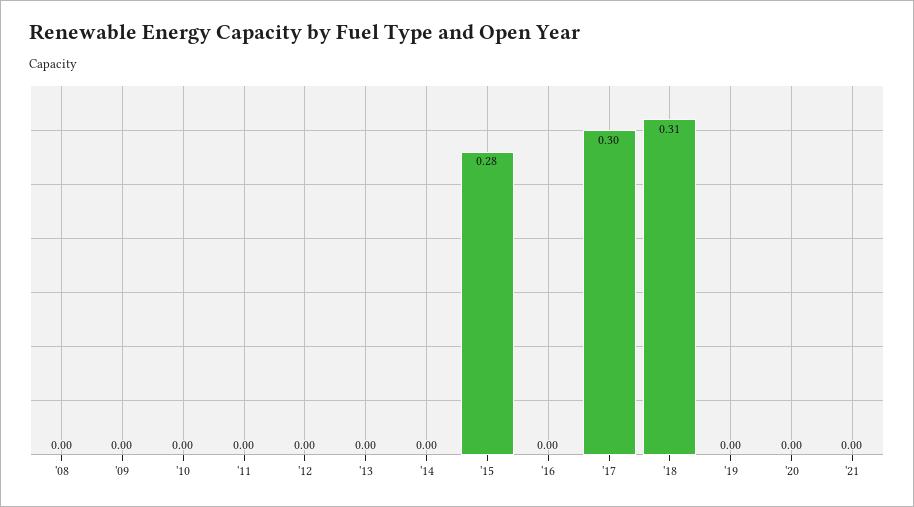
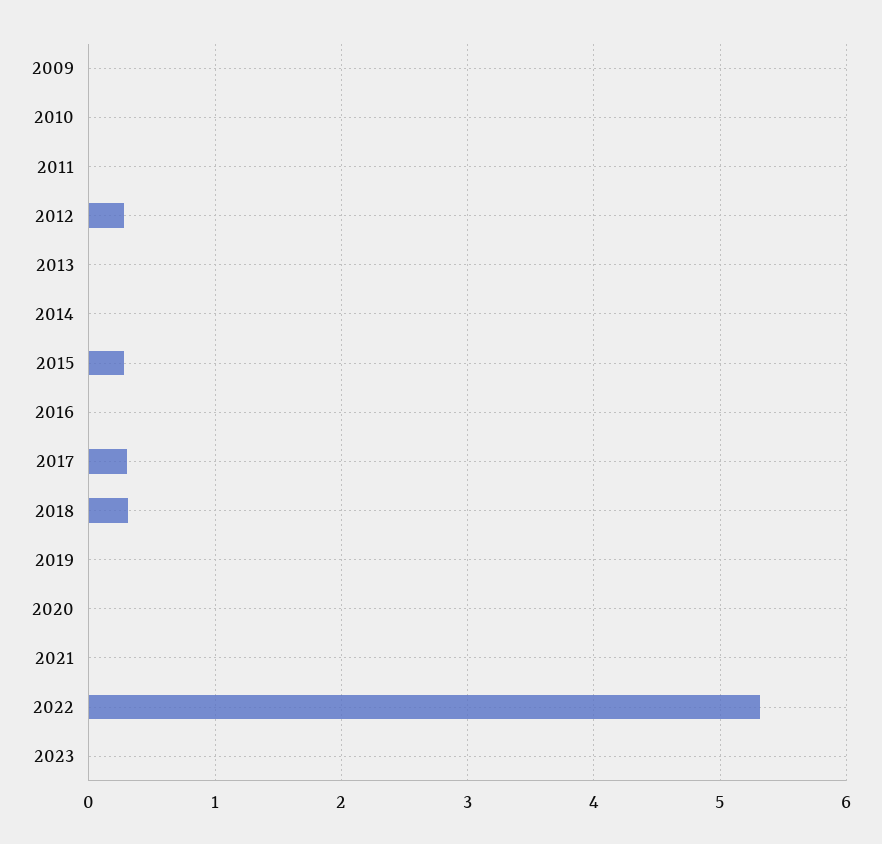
'08: 0 -> none
'12: 0 -> 0.3
2022: none -> 5.3
2023: none -> 0

